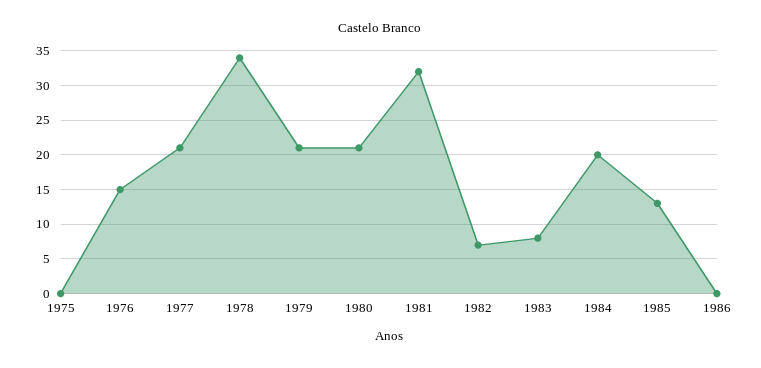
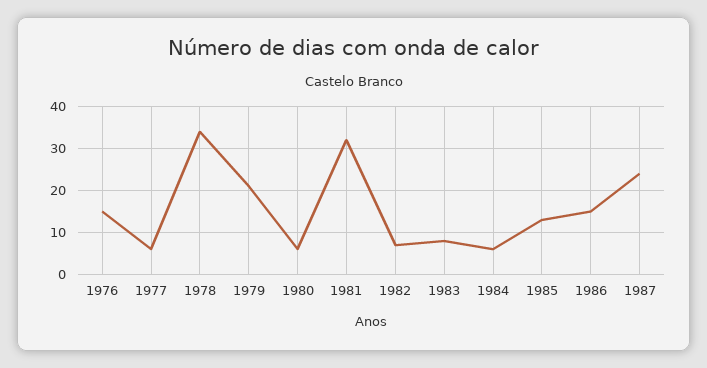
1975: 0 -> none
1977: 21 -> 5
1980: 21 -> 5
1984: 20 -> 5
1986: 0 -> 15
1987: none -> 25

